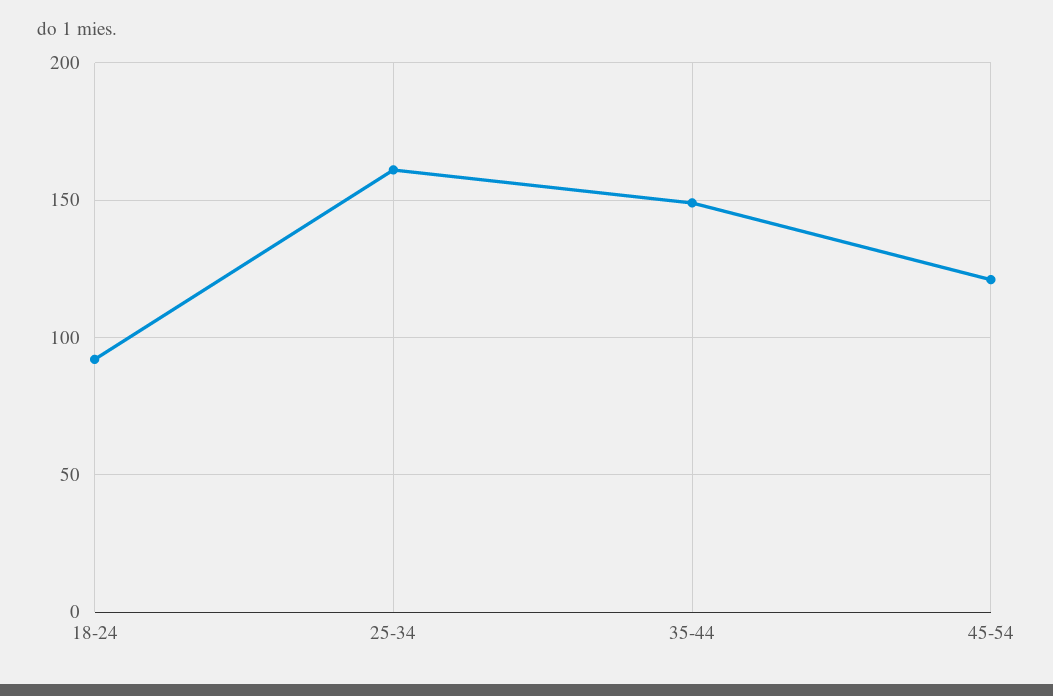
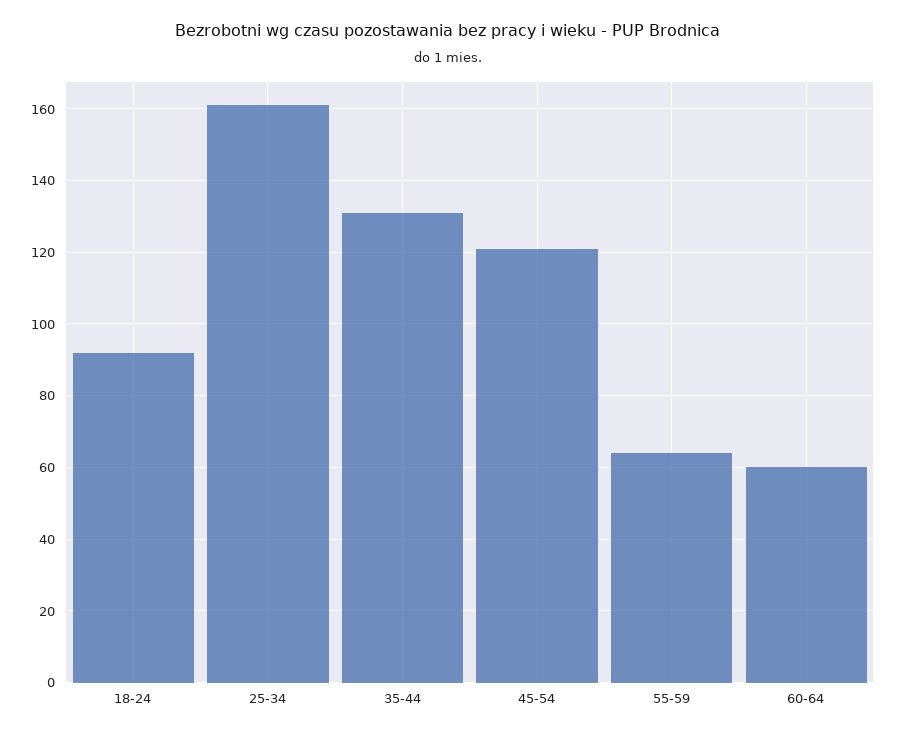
35-44: 150 -> 130
55-59: none -> 65
60-64: none -> 60

